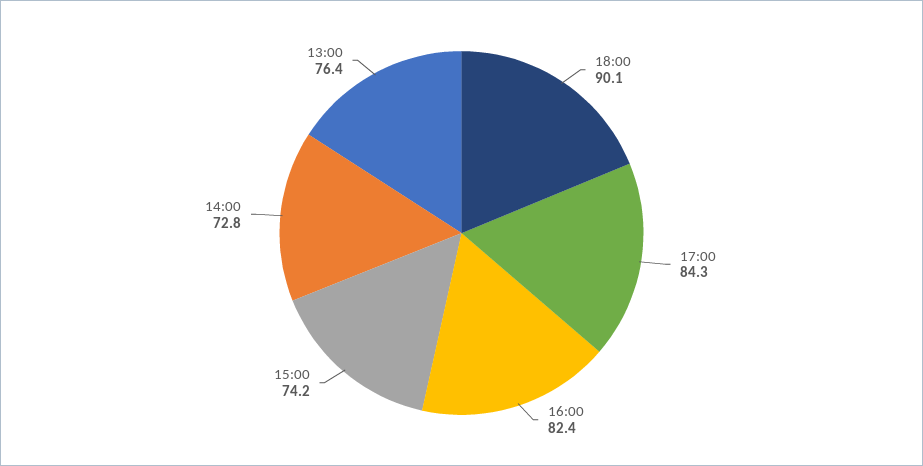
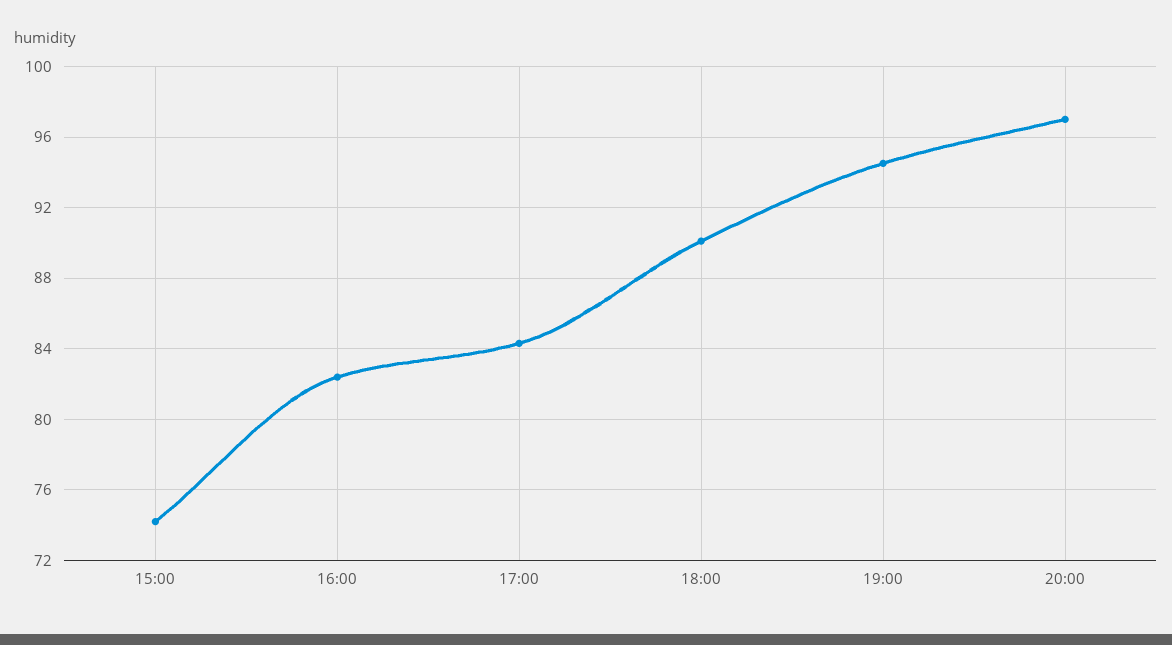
14:00: 72.8 -> none
13:00: 76.4 -> none
19:00: none -> 94.5
20:00: none -> 97

